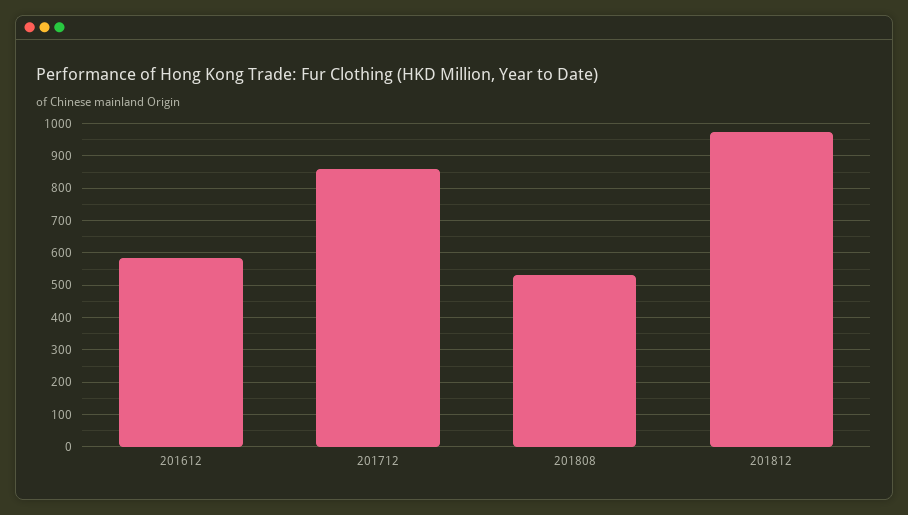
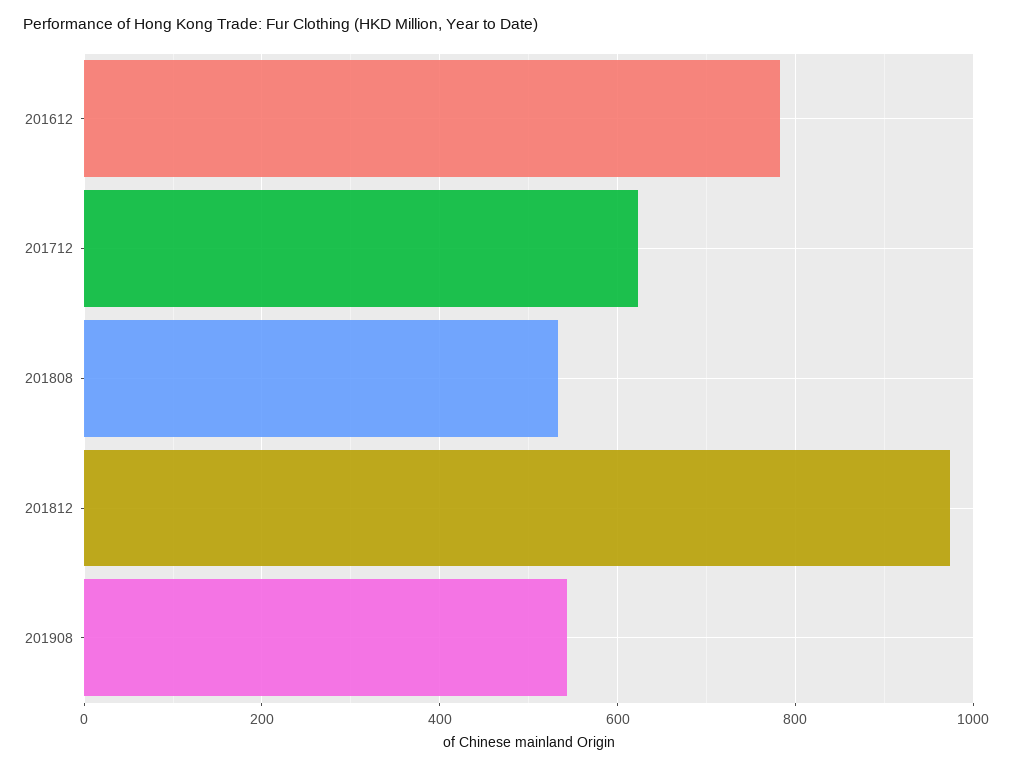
201612: 580 -> 780
201712: 860 -> 620
201908: none -> 540

